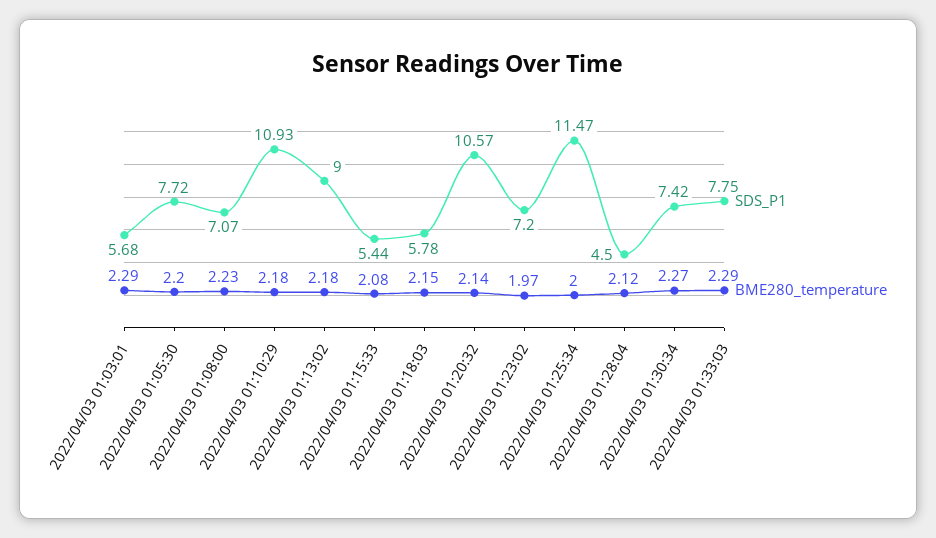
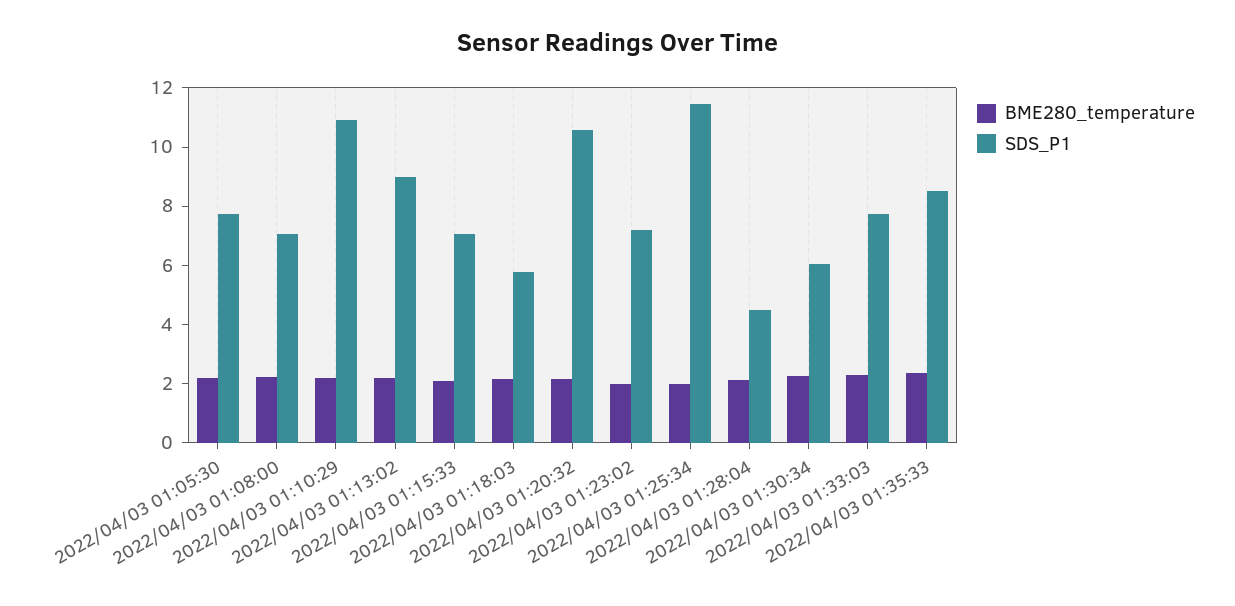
SDS_P1, 2022/04/03 01:03:01: 5.68 -> none
BME280_temperature, 2022/04/03 01:03:01: 2.29 -> none
SDS_P1, 2022/04/03 01:15:33: 5.44 -> 7
SDS_P1, 2022/04/03 01:30:34: 7.42 -> 6
BME280_temperature, 2022/04/03 01:35:33: none -> 2.5
SDS_P1, 2022/04/03 01:35:33: none -> 8.5

